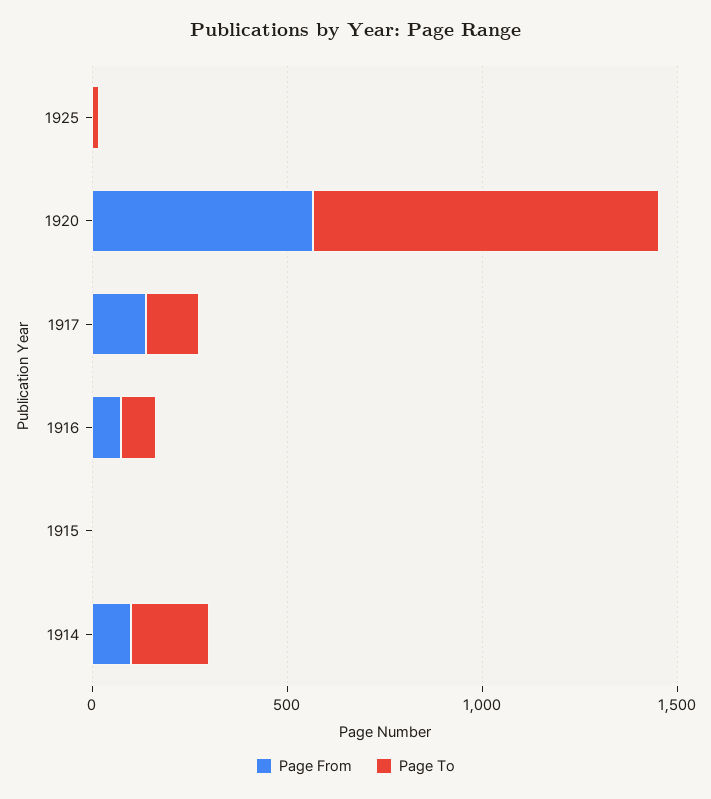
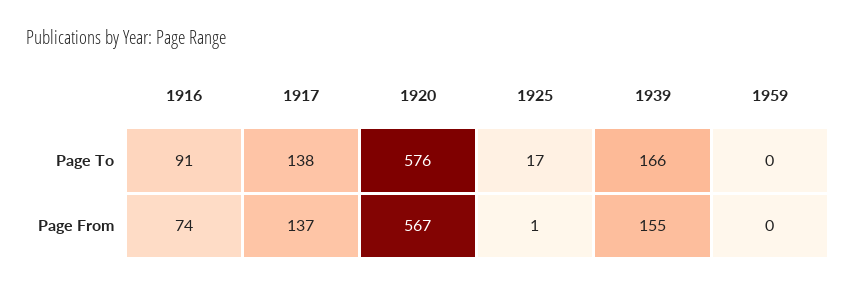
Page To, 1920: 900 -> 576
Page From, 1915: 0 -> none
Page To, 1915: 0 -> none
Page From, 1914: 100 -> none
Page To, 1914: 200 -> none
Page To, 1939: none -> 166
Page To, 1959: none -> 0
Page From, 1939: none -> 155
Page From, 1959: none -> 0

